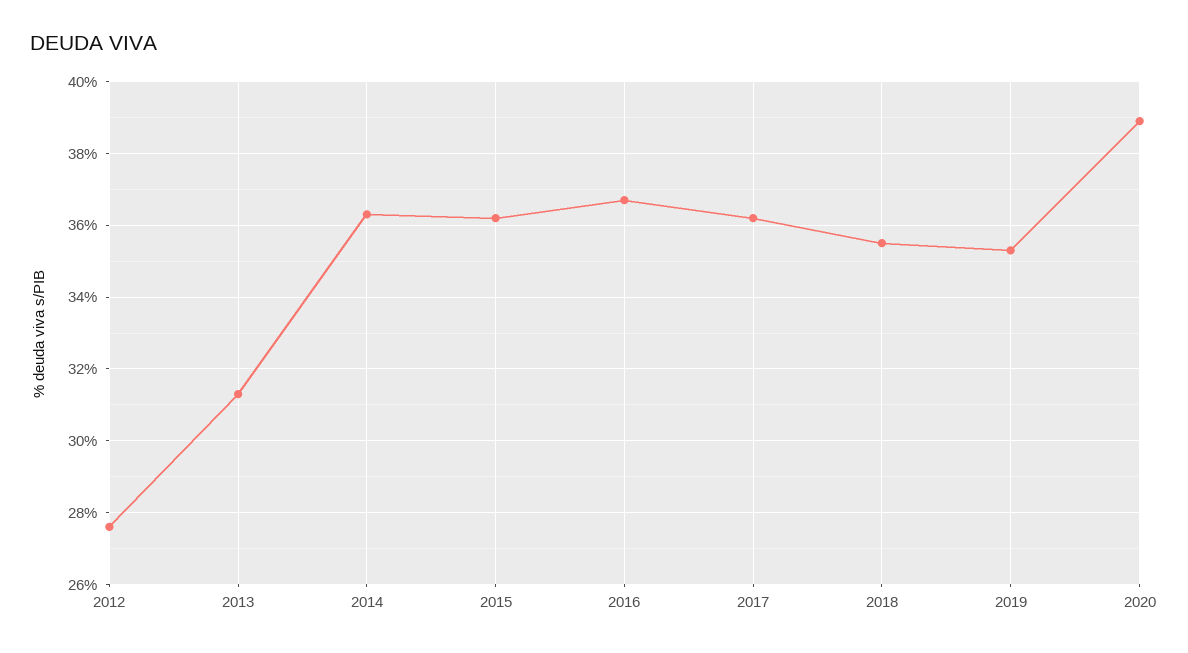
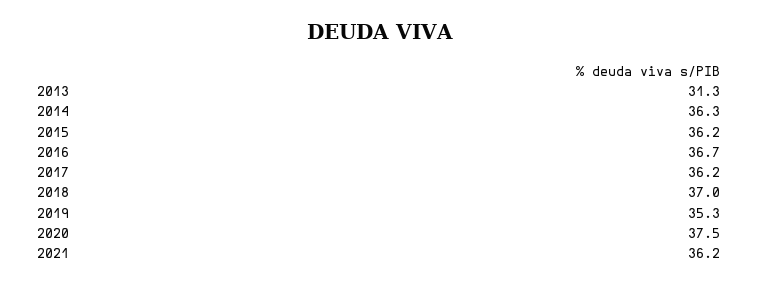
2012: 27.5 -> none
2018: 35.5 -> 37
2020: 39 -> 37.5
2021: none -> 36.2

